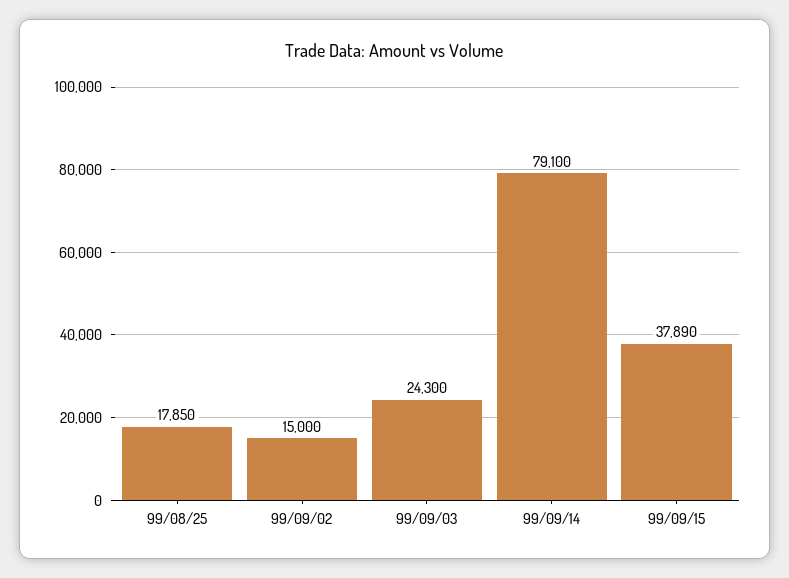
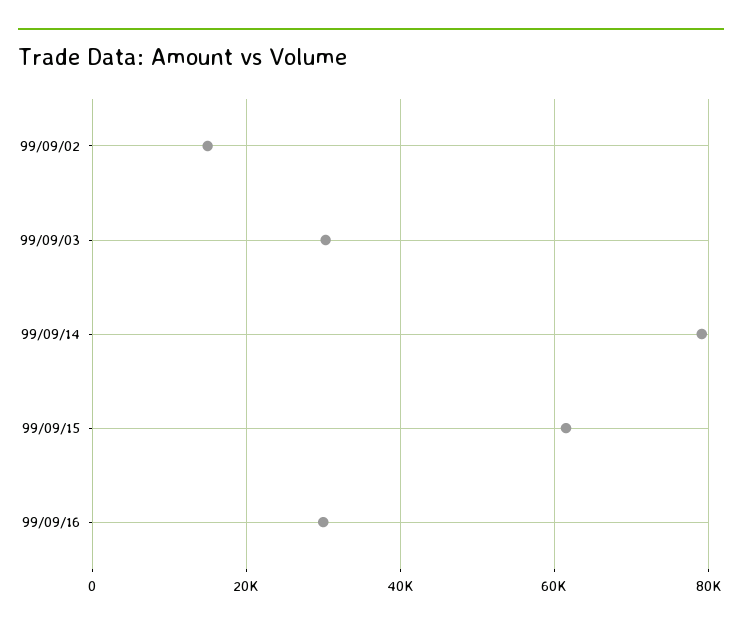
99/08/25: 17850 -> none
99/09/03: 24300 -> 30000
99/09/15: 37890 -> 62000
99/09/16: none -> 30000

